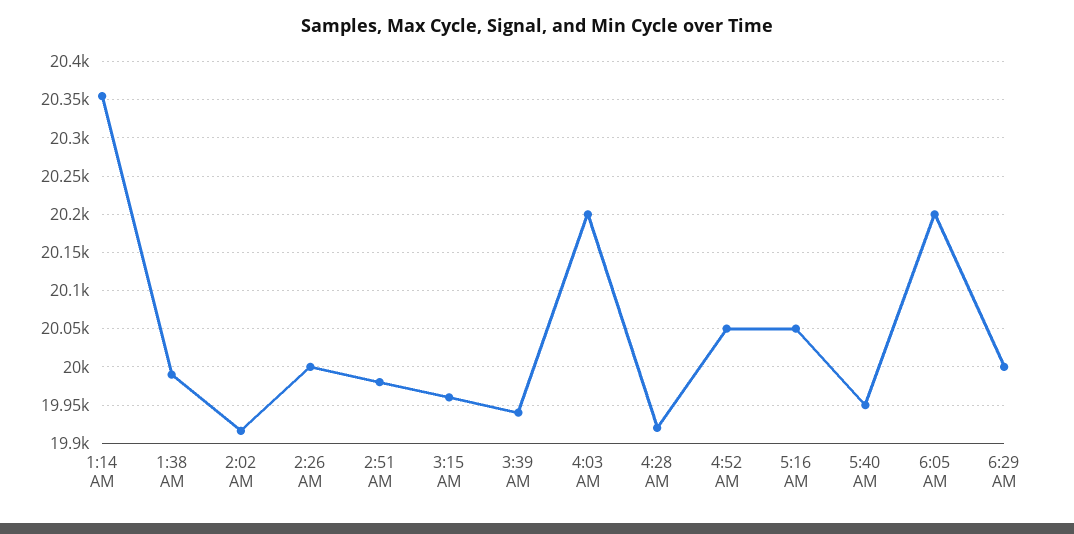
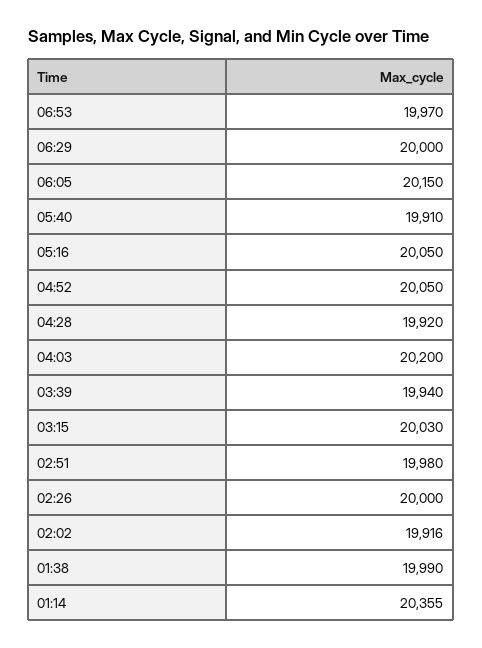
3:15 AM: 19960 -> 20030
5:40 AM: 19950 -> 19910
6:05 AM: 20200 -> 20150
06:53: none -> 19970

